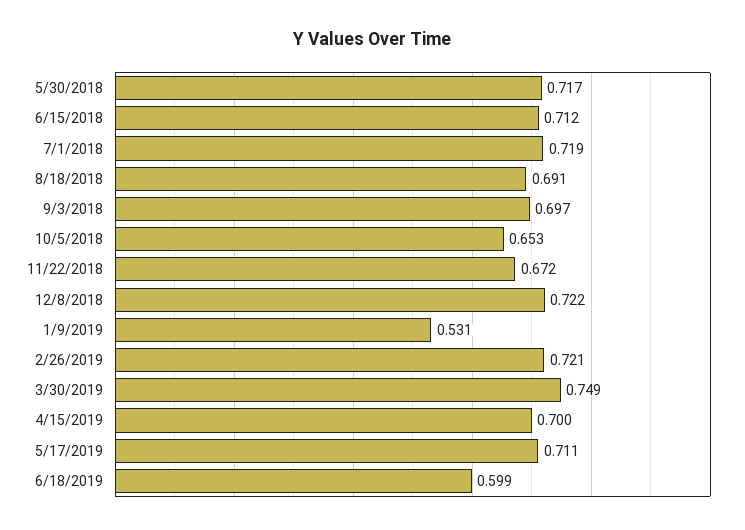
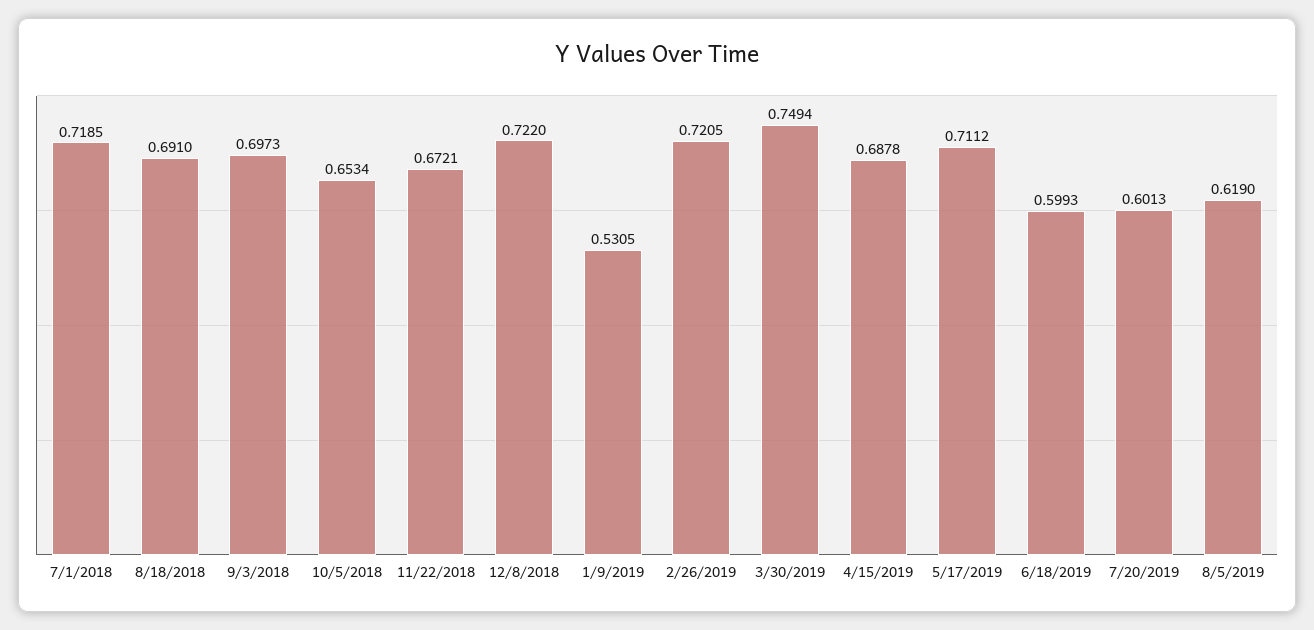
5/30/2018: 0.717 -> none
6/15/2018: 0.712 -> none
4/15/2019: 0.7 -> 0.6878
7/20/2019: none -> 0.6013
8/5/2019: none -> 0.619

